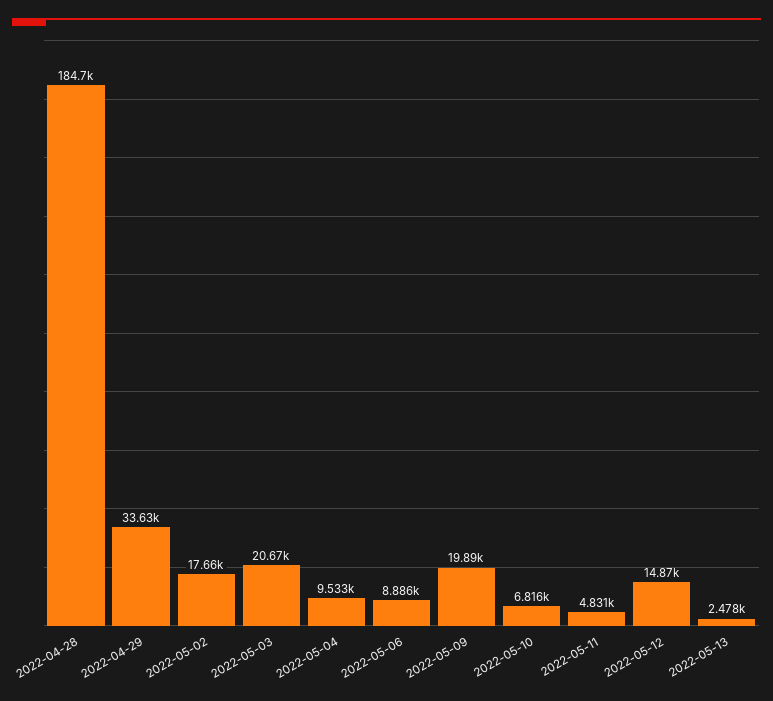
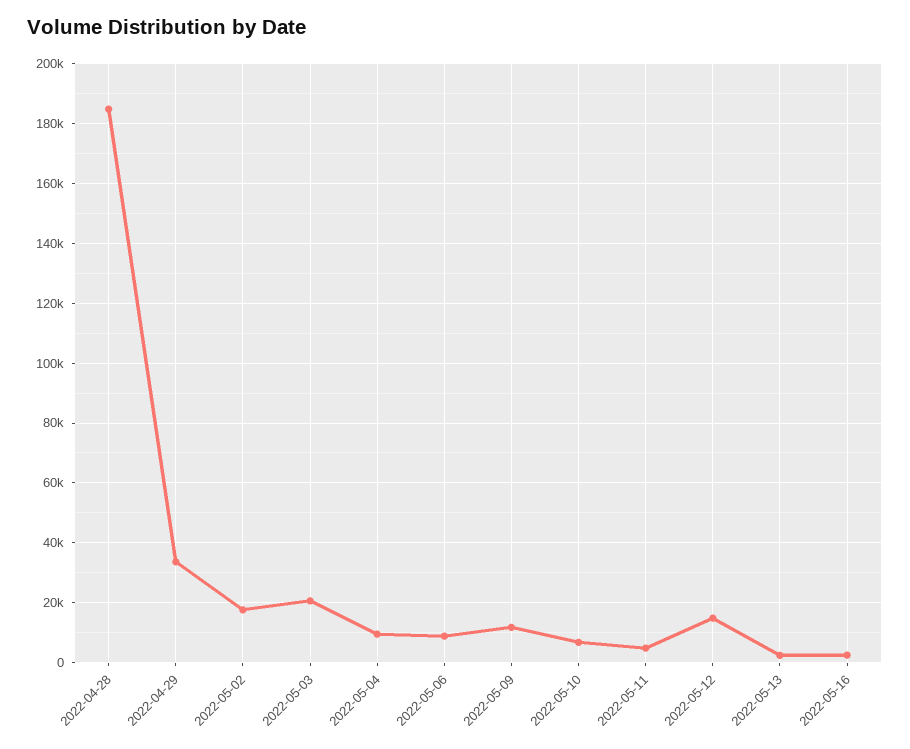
2022-05-09: 19890 -> 12500
2022-05-16: none -> 2500

